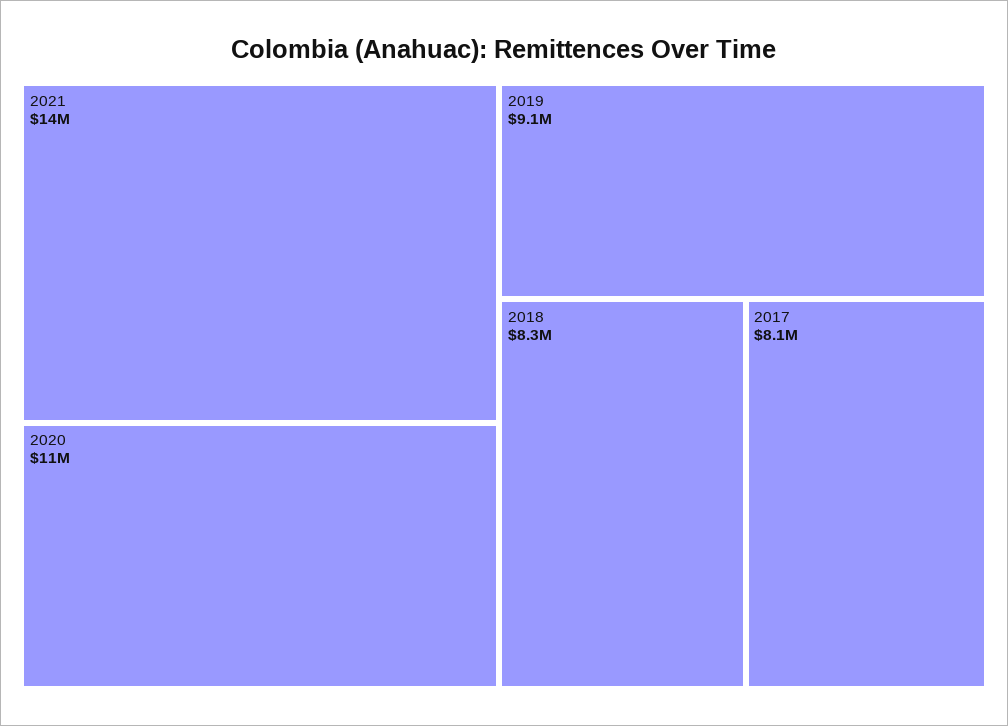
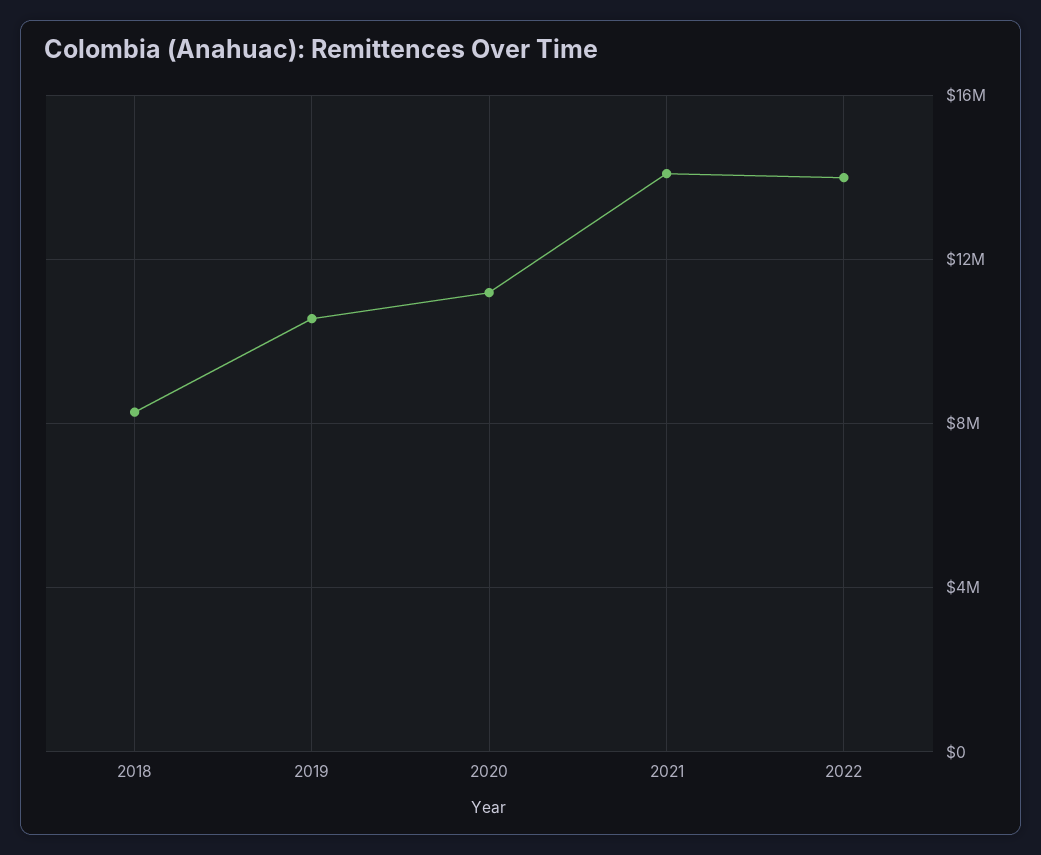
2019: 9100000 -> 10500000
2017: 8100000 -> none
2022: none -> 14000000

